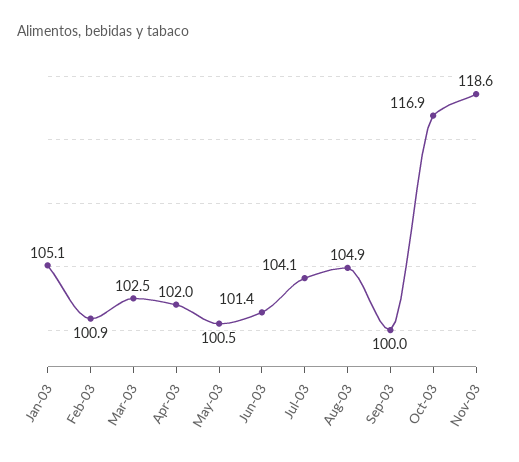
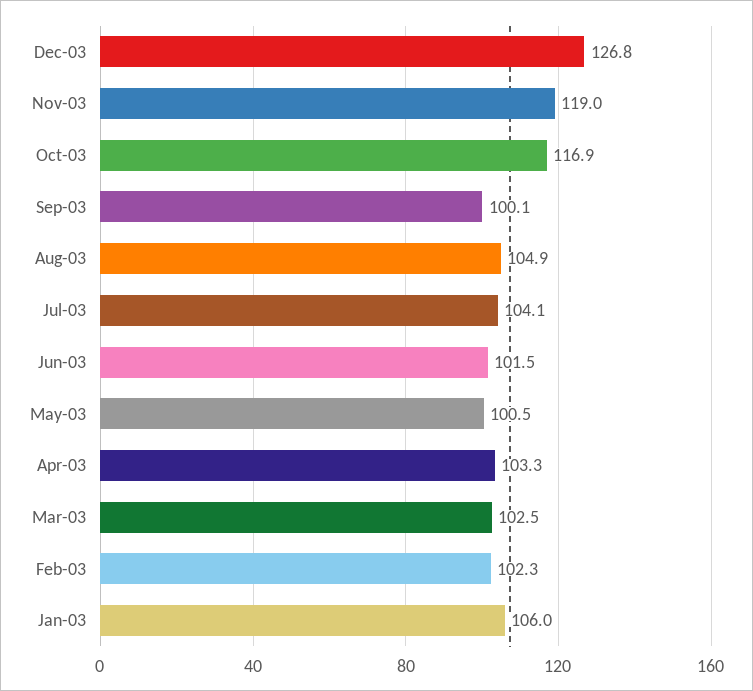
Jan-03: 105.1 -> 106
Feb-03: 100.9 -> 102.3
Apr-03: 102 -> 103.3
Jun-03: 101.4 -> 101.5
Sep-03: 100 -> 100.1
Nov-03: 118.6 -> 119
Dec-03: none -> 126.8

